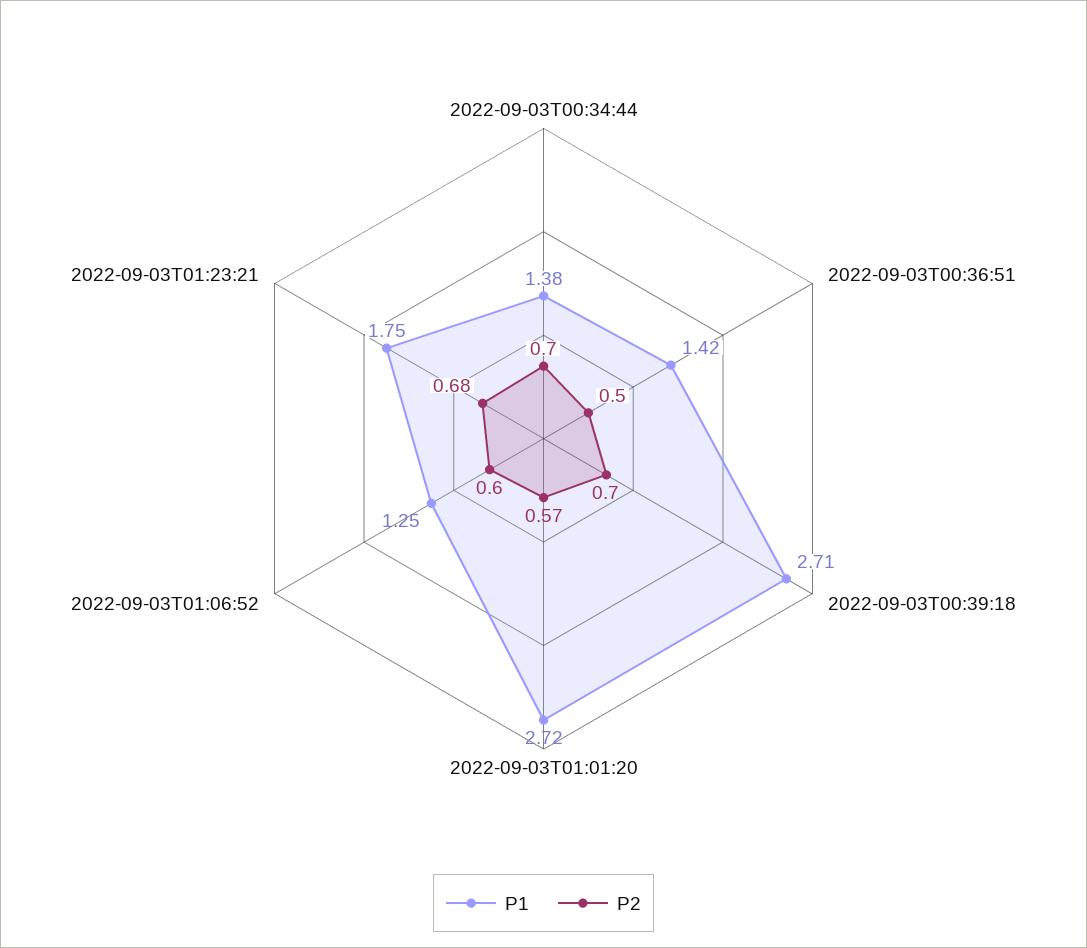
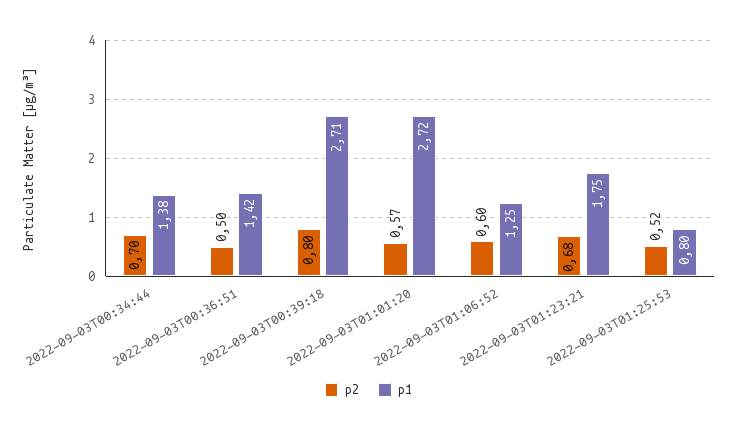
P2, 2022-09-03T00:39:18: 0.7 -> 0.8
P2, 2022-09-03T01:25:53: none -> 0.52
P1, 2022-09-03T01:25:53: none -> 0.8

